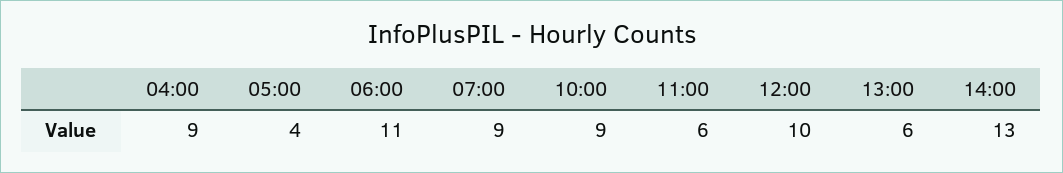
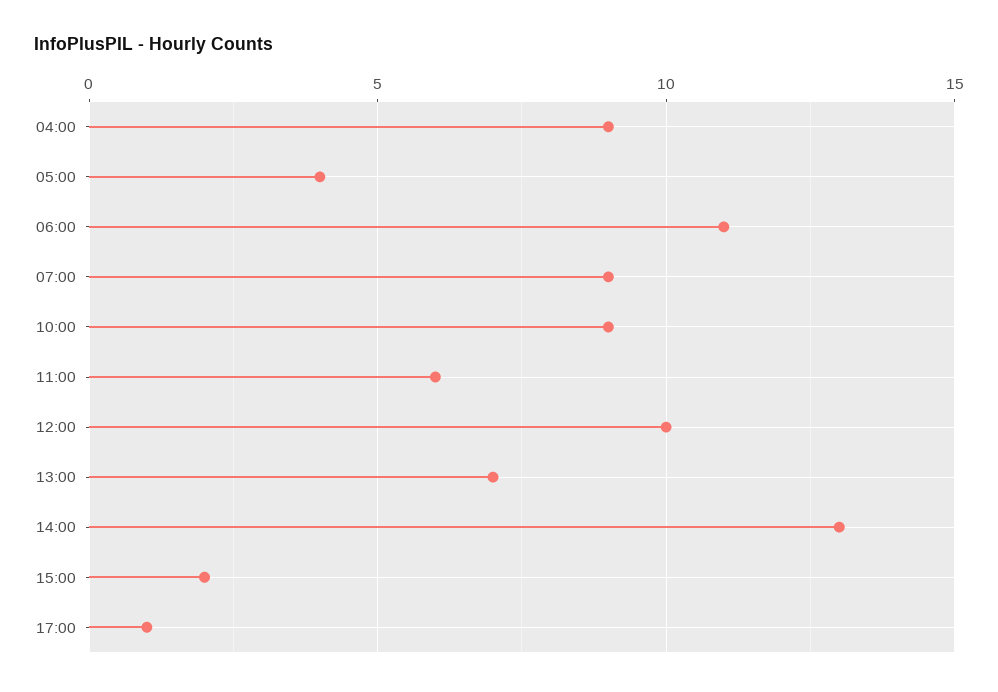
13:00: 6 -> 7
15:00: none -> 2
17:00: none -> 1

